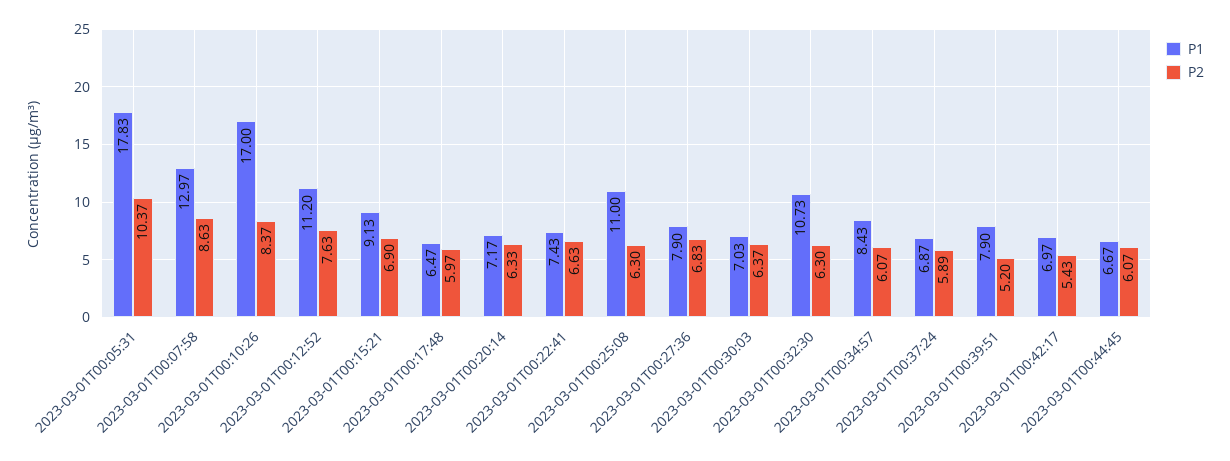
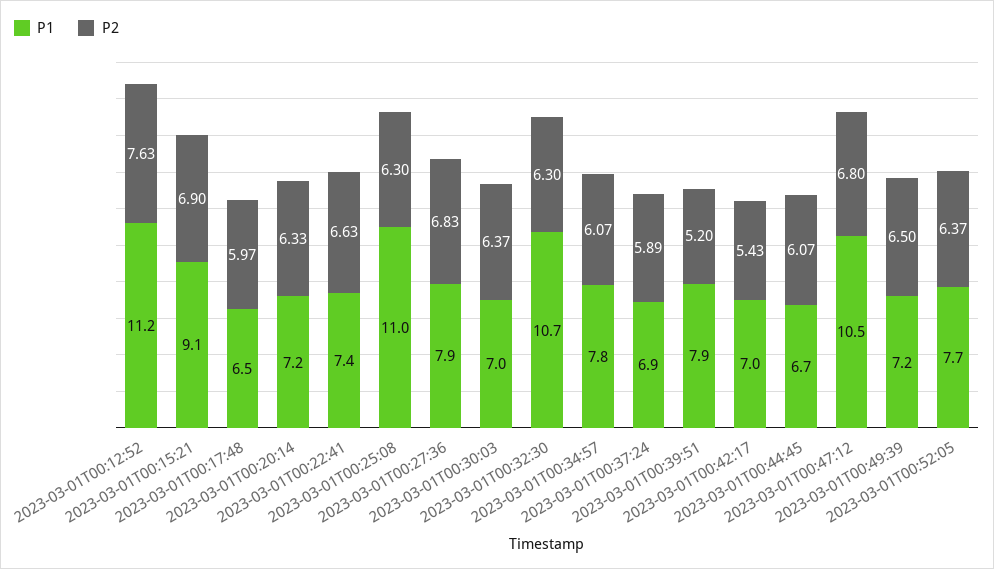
P1, 2023-03-01T00:05:31: 17.83 -> none
P2, 2023-03-01T00:05:31: 10.37 -> none
P1, 2023-03-01T00:07:58: 12.97 -> none
P2, 2023-03-01T00:07:58: 8.63 -> none
P1, 2023-03-01T00:10:26: 17 -> none
P2, 2023-03-01T00:10:26: 8.37 -> none
P1, 2023-03-01T00:34:57: 8.43 -> 7.8
P1, 2023-03-01T00:47:12: none -> 10.5
P2, 2023-03-01T00:47:12: none -> 6.8
P1, 2023-03-01T00:49:39: none -> 7.2
P2, 2023-03-01T00:49:39: none -> 6.5
P1, 2023-03-01T00:52:05: none -> 7.7
P2, 2023-03-01T00:52:05: none -> 6.37

